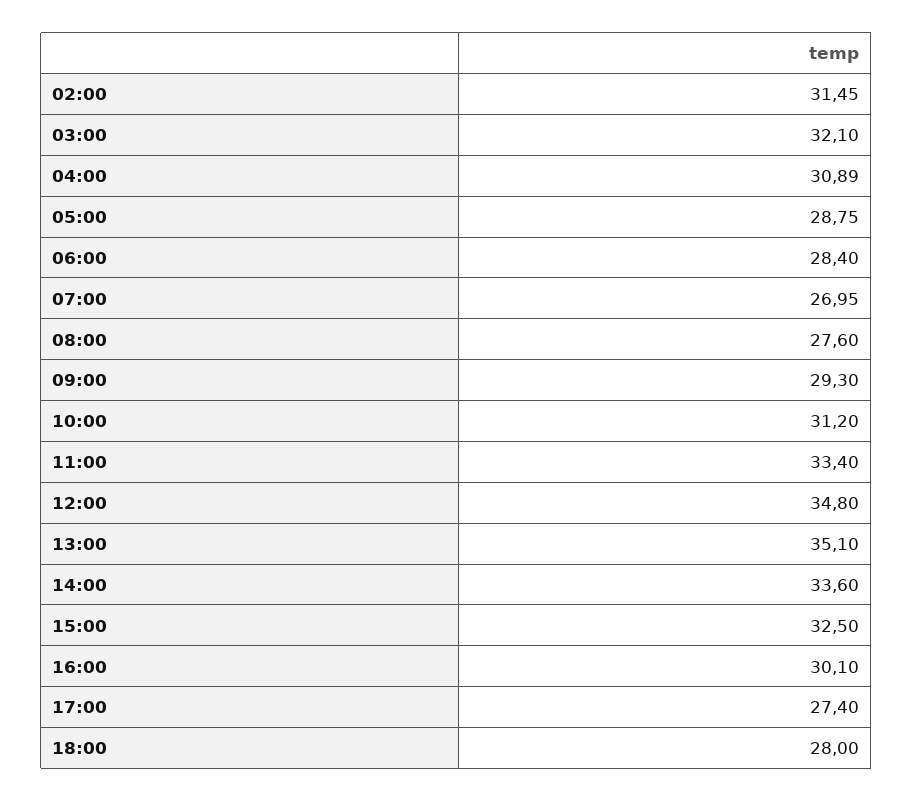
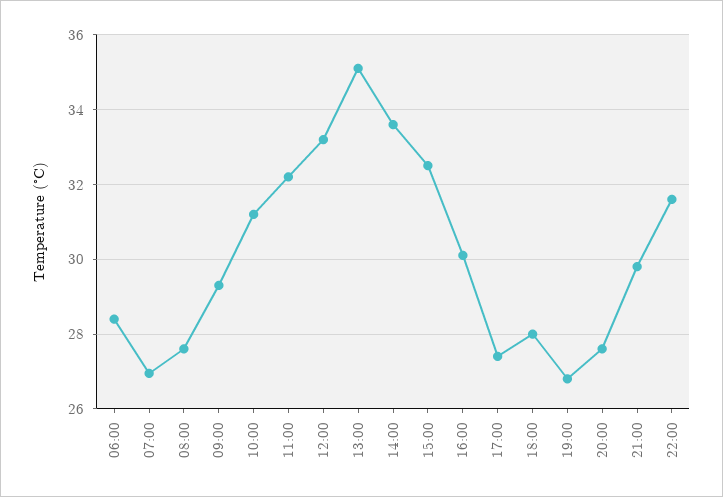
02:00: 31.45 -> none
03:00: 32.1 -> none
04:00: 30.89 -> none
05:00: 28.75 -> none
11:00: 33.4 -> 32.2
12:00: 34.8 -> 33.2
19:00: none -> 26.8
20:00: none -> 27.6
21:00: none -> 29.8
22:00: none -> 31.6

